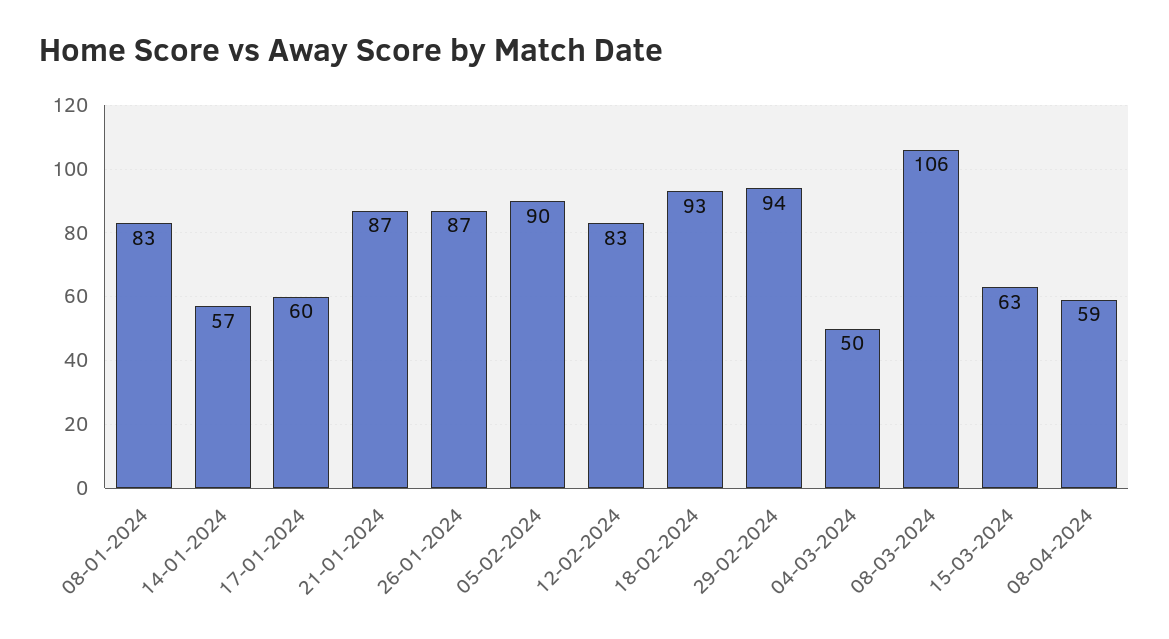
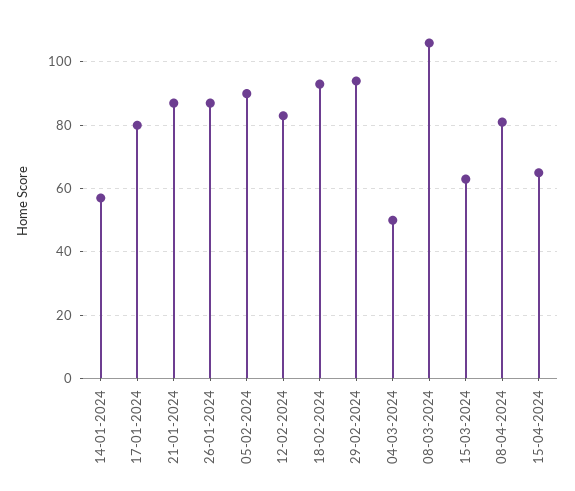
08-01-2024: 83 -> none
17-01-2024: 60 -> 80
08-04-2024: 59 -> 80
15-04-2024: none -> 65

